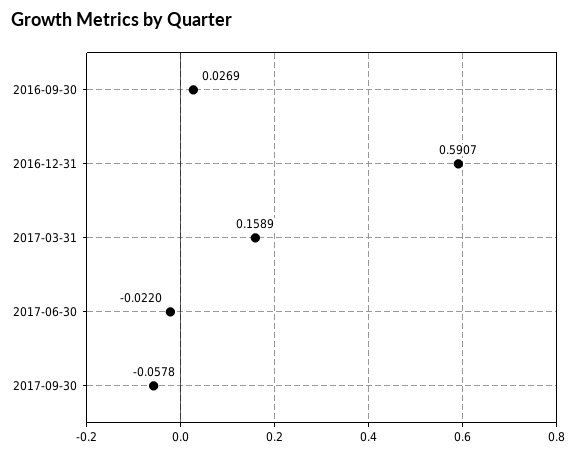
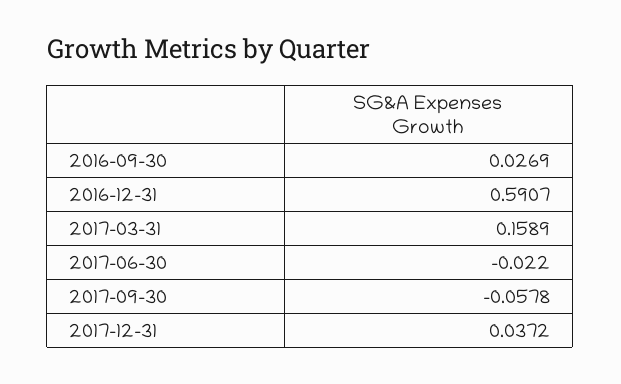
2017-12-31: none -> 0.0372

